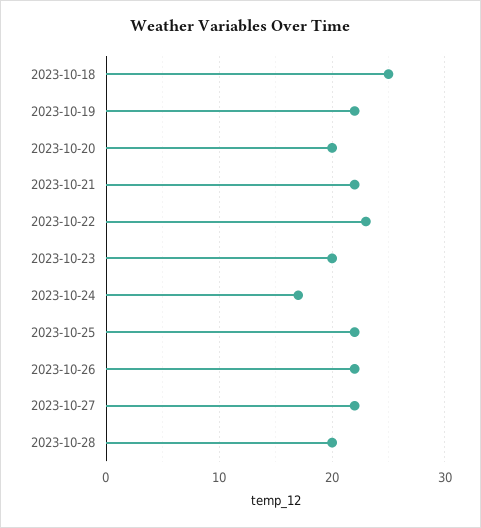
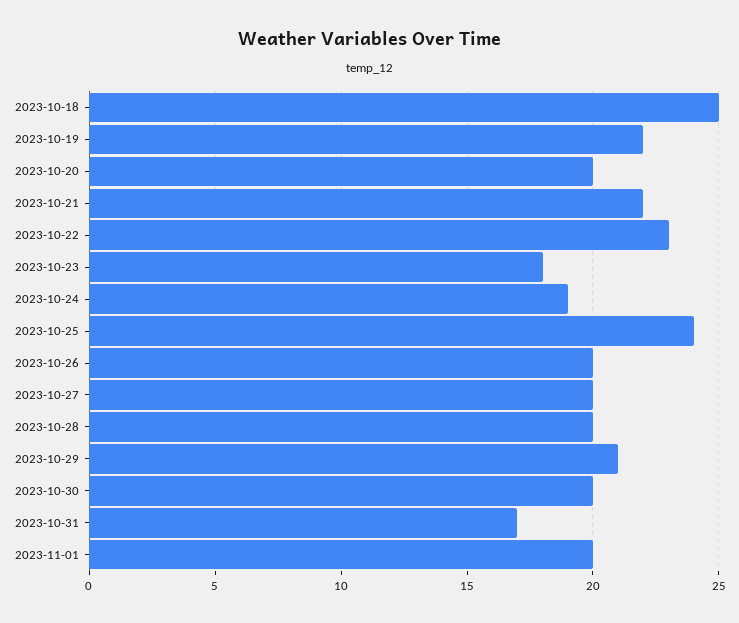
2023-10-23: 20 -> 18
2023-10-24: 17 -> 19
2023-10-25: 22 -> 24
2023-10-26: 22 -> 20
2023-10-27: 22 -> 20
2023-10-29: none -> 21
2023-10-30: none -> 20
2023-10-31: none -> 17
2023-11-01: none -> 20

